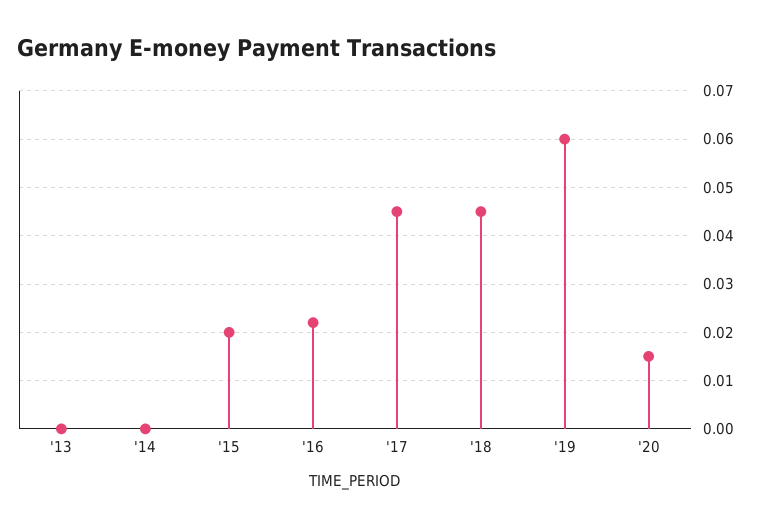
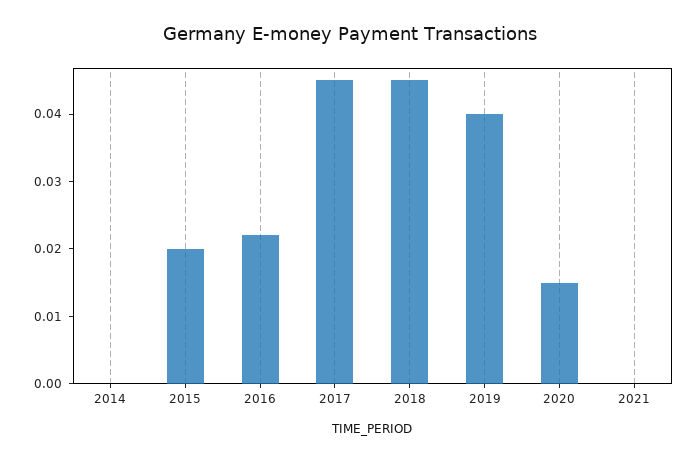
'13: 0 -> none
'19: 0.06 -> 0.04
2021: none -> 0

